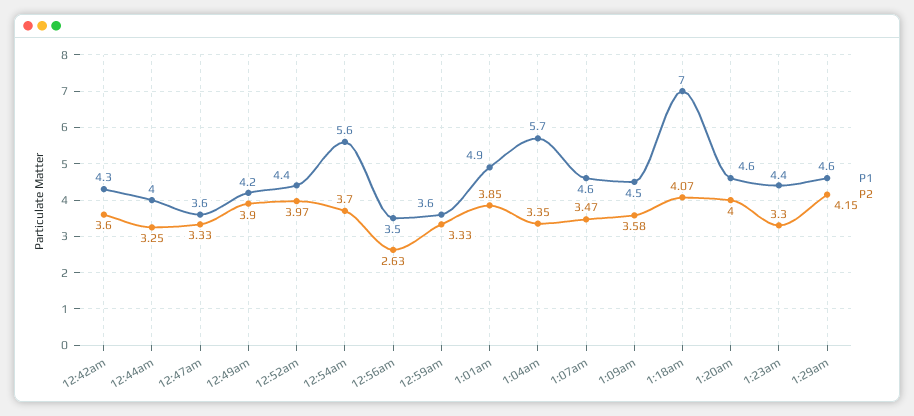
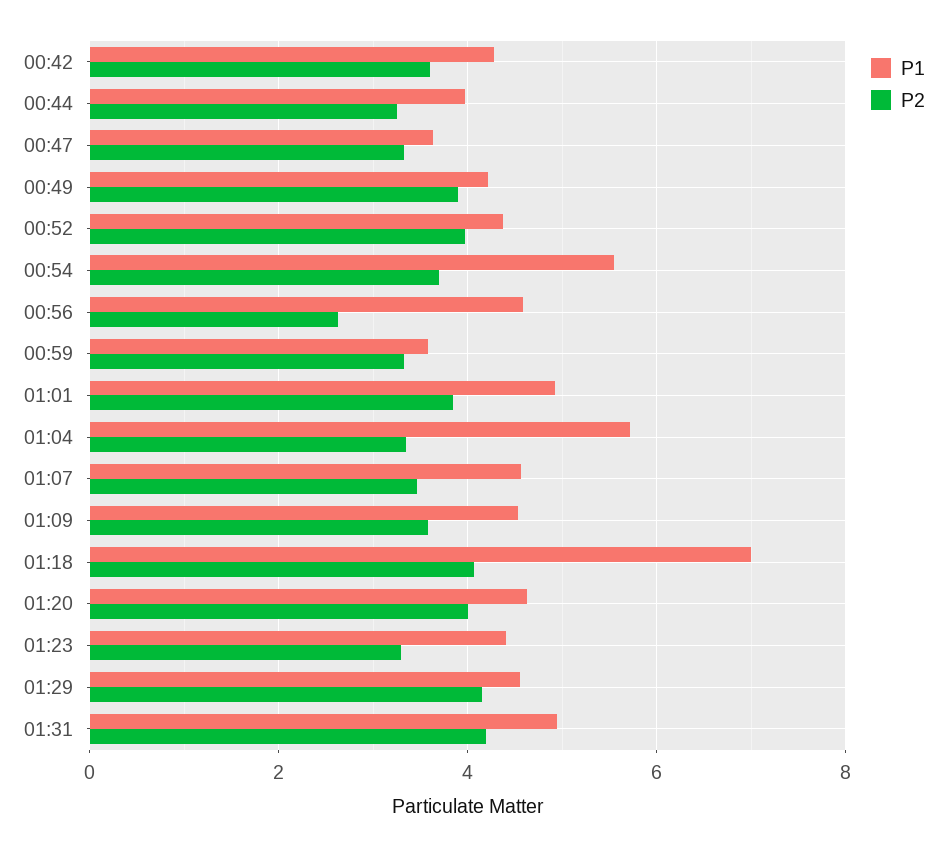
P1, 12:56am: 3.5 -> 4.6
P1, 01:31: none -> 5
P2, 01:31: none -> 4.2

